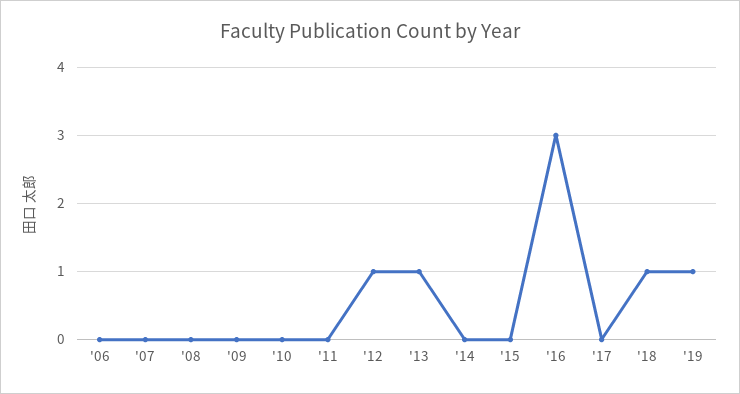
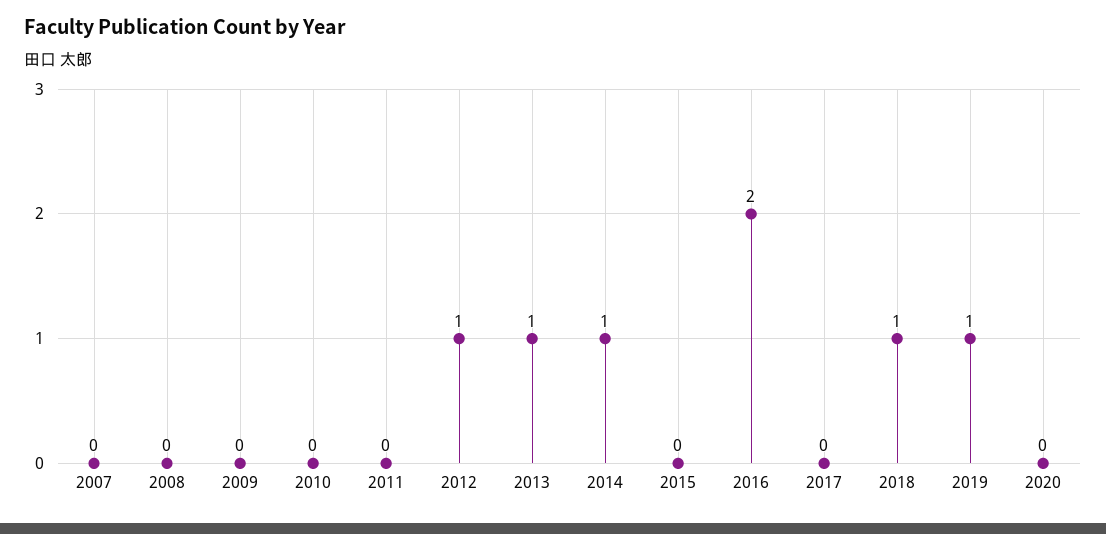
'06: 0 -> none
'14: 0 -> 1
'16: 3 -> 2
2020: none -> 0

